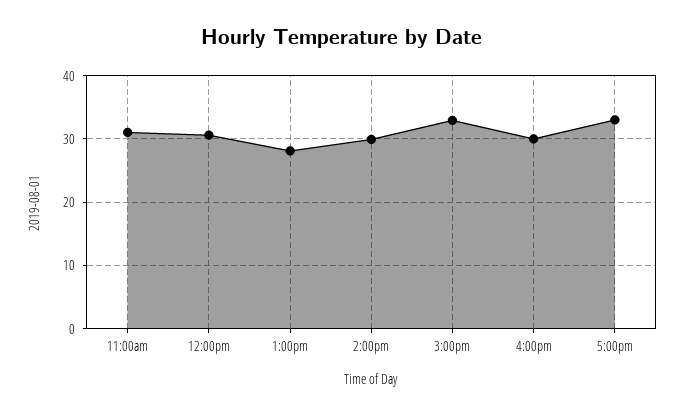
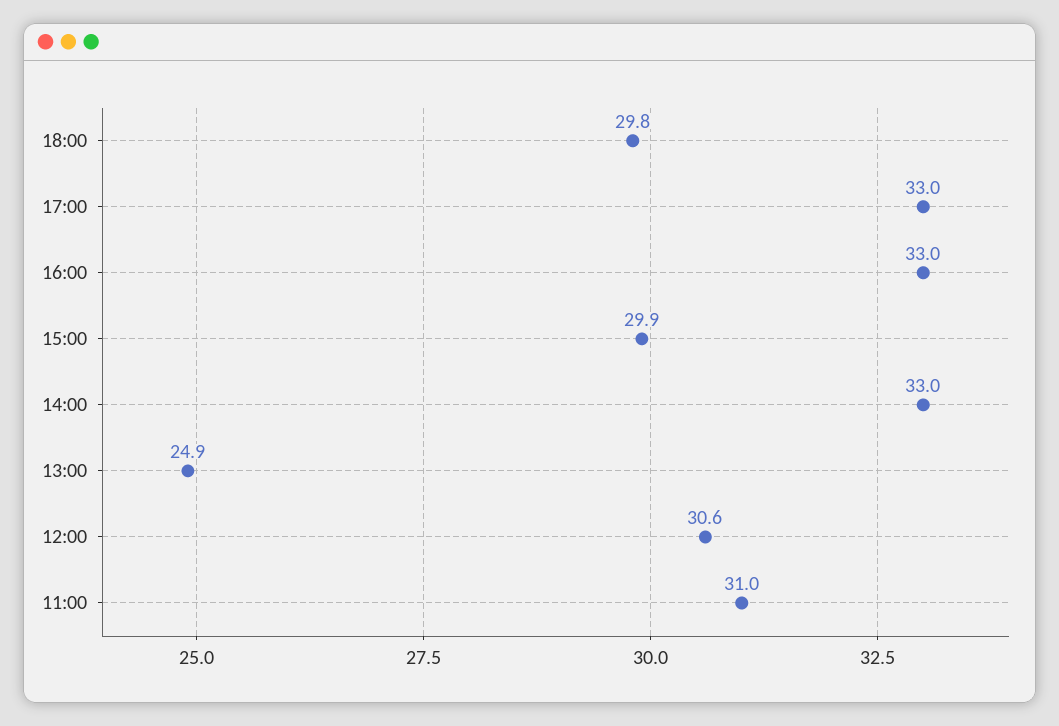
1:00pm: 28 -> 24.9
2:00pm: 30 -> 33
3:00pm: 33 -> 29.9
4:00pm: 30 -> 33
18:00: none -> 29.8

